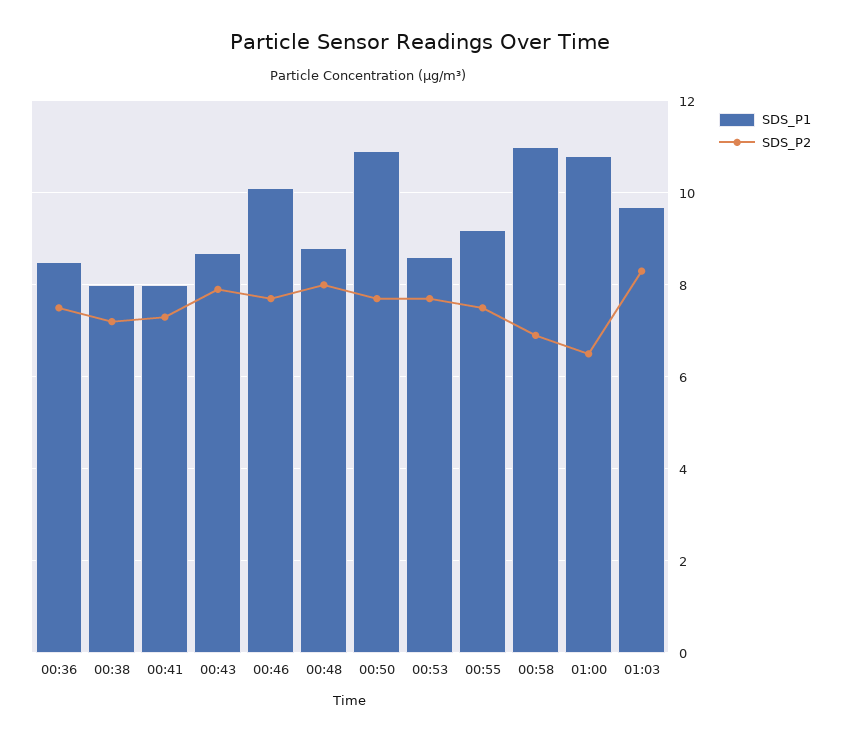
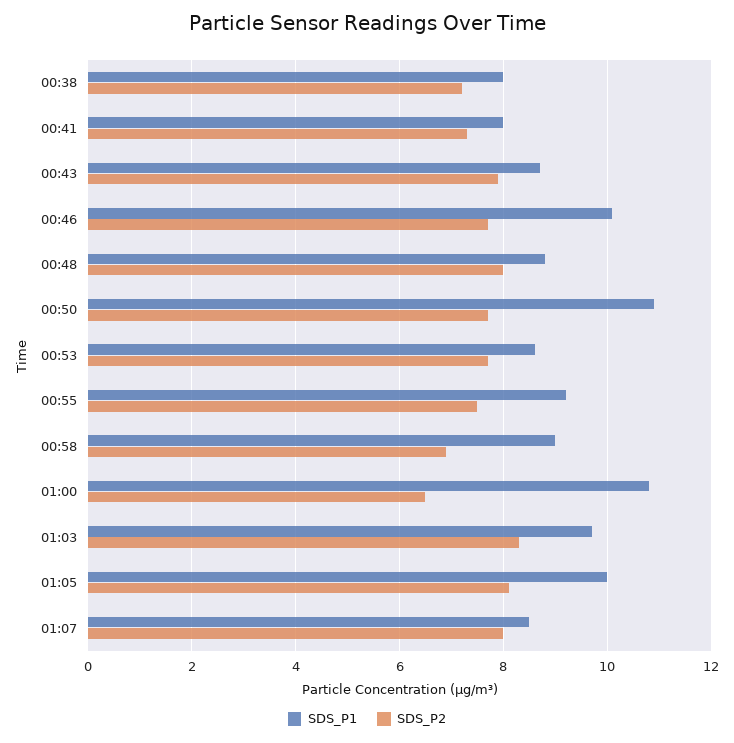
SDS_P1, 00:36: 8.5 -> none
SDS_P2, 00:36: 7.5 -> none
SDS_P1, 00:58: 11 -> 9
SDS_P1, 01:05: none -> 10
SDS_P2, 01:05: none -> 8
SDS_P1, 01:07: none -> 8.5
SDS_P2, 01:07: none -> 8

